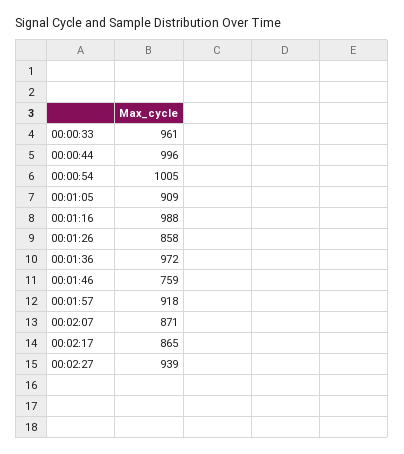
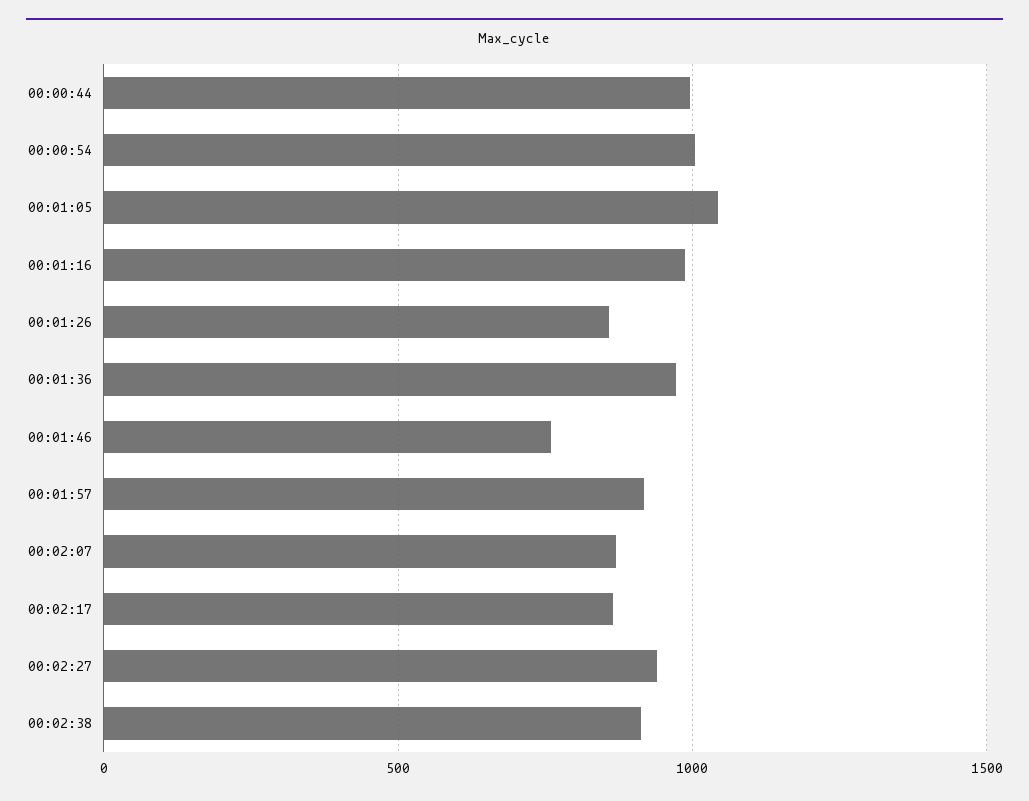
00:00:33: 961 -> none
00:01:05: 909 -> 1050
00:02:38: none -> 900

